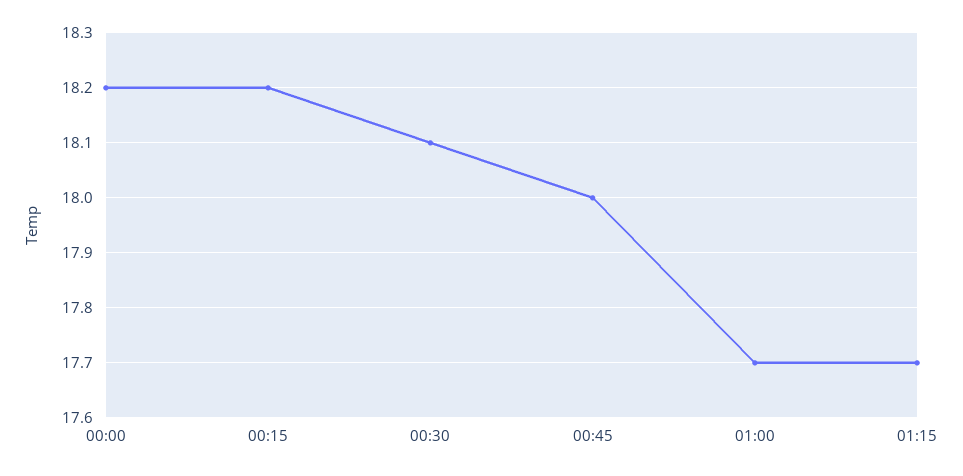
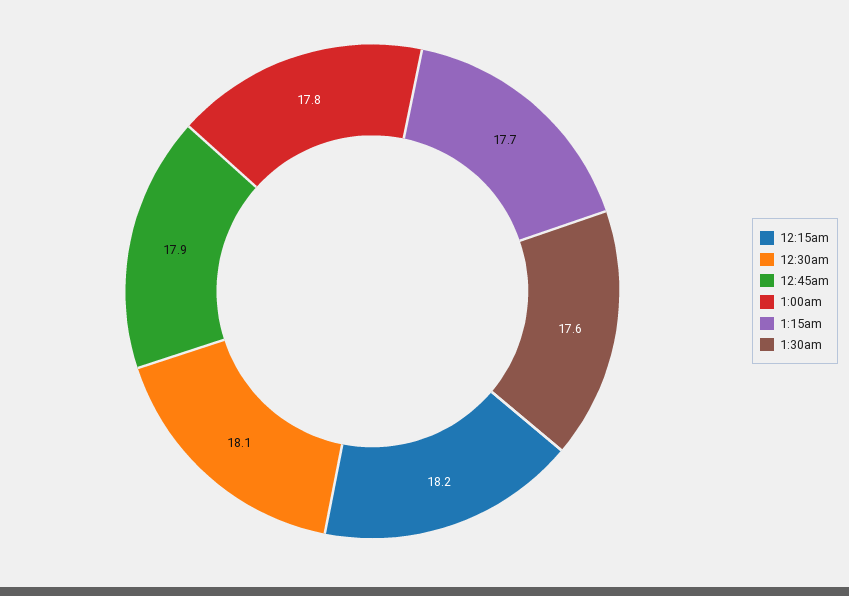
00:00: 18.2 -> none
00:45: 18 -> 17.9
01:00: 17.7 -> 17.8
1:30am: none -> 17.6

